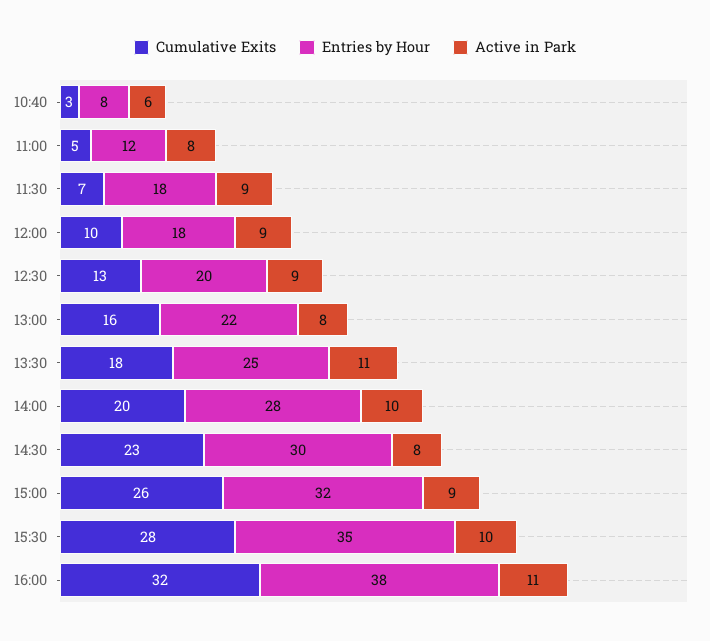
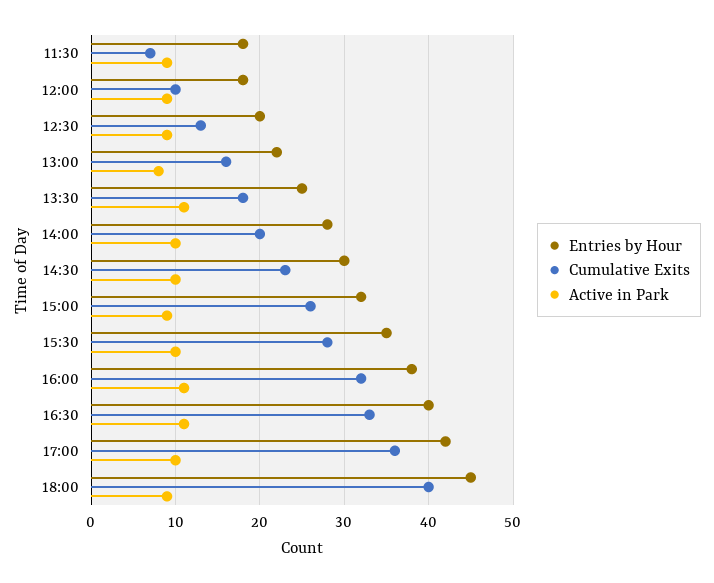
Cumulative Exits, 10:40: 3 -> none
Entries by Hour, 10:40: 8 -> none
Active in Park, 10:40: 6 -> none
Cumulative Exits, 11:00: 5 -> none
Entries by Hour, 11:00: 12 -> none
Active in Park, 11:00: 8 -> none
Active in Park, 14:30: 8 -> 10
Entries by Hour, 16:30: none -> 40
Cumulative Exits, 16:30: none -> 33
Active in Park, 16:30: none -> 11
Entries by Hour, 17:00: none -> 42
Cumulative Exits, 17:00: none -> 36
Active in Park, 17:00: none -> 10
Entries by Hour, 18:00: none -> 45
Cumulative Exits, 18:00: none -> 40
Active in Park, 18:00: none -> 9

